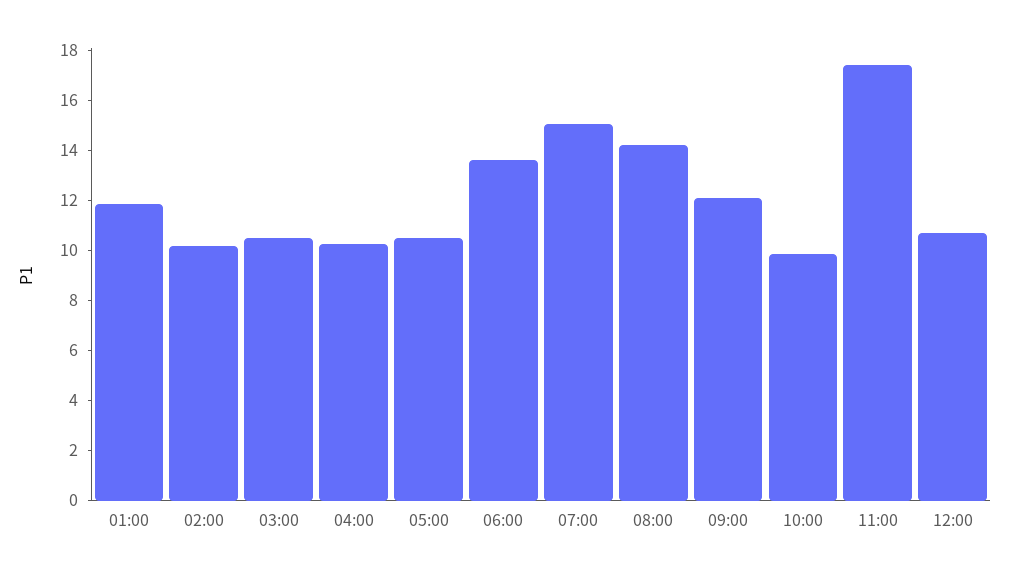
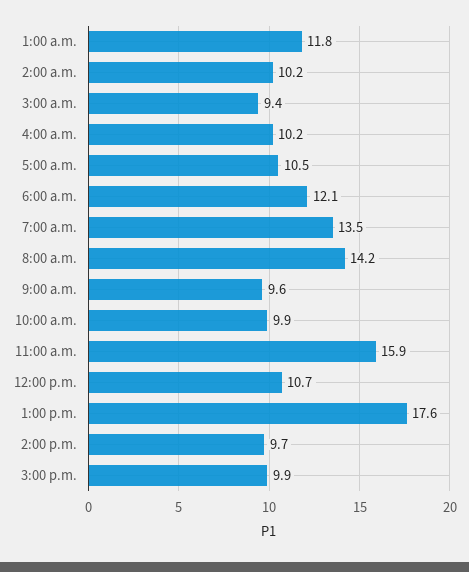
03:00: 10.5 -> 9.4
06:00: 13.5 -> 12.1
07:00: 15 -> 13.5
09:00: 12 -> 9.6
11:00: 17.5 -> 15.9
1:00 p.m.: none -> 17.6
2:00 p.m.: none -> 9.7
3:00 p.m.: none -> 9.9

